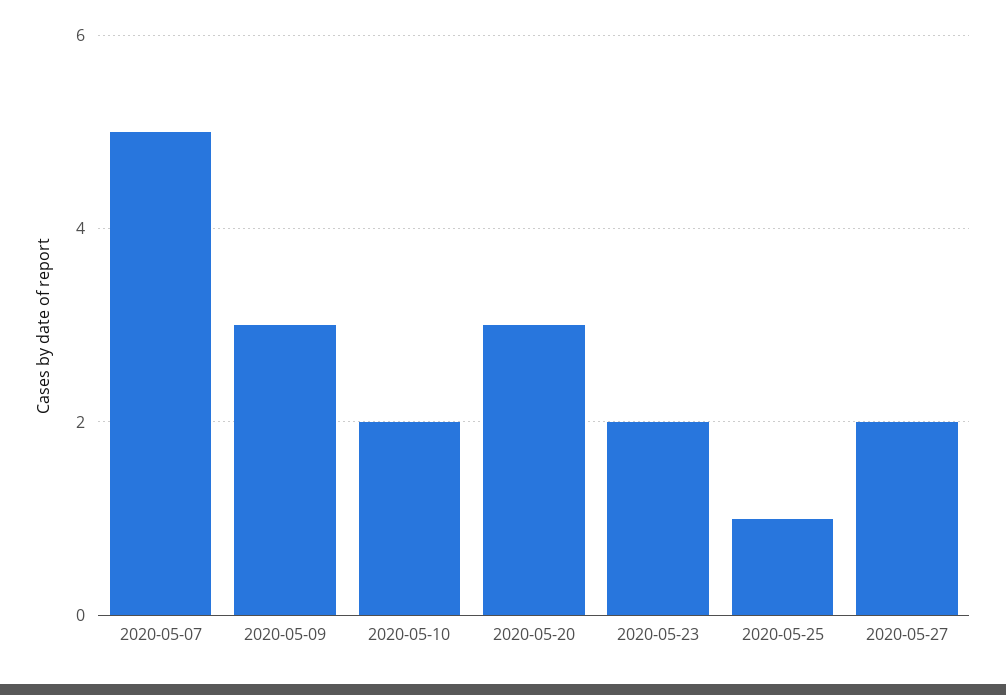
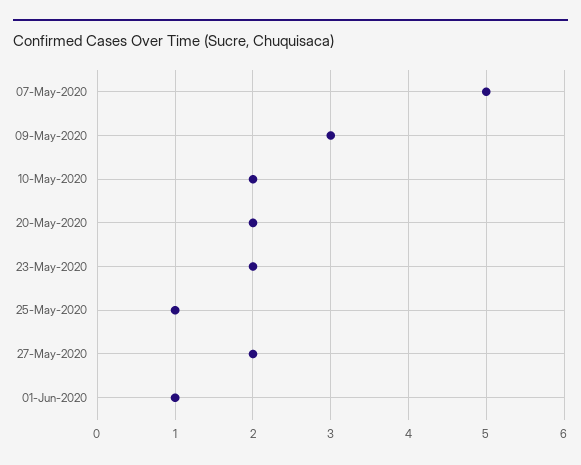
2020-05-20: 3 -> 2
01-Jun-2020: none -> 1

